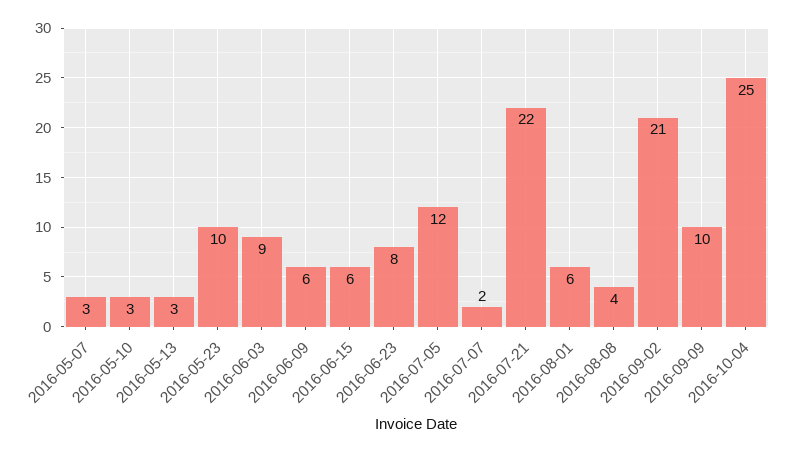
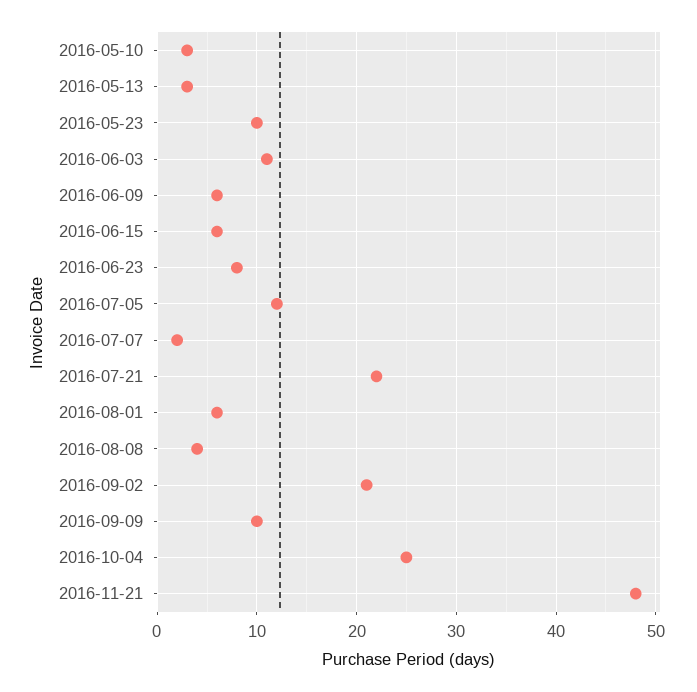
2016-05-07: 3 -> none
2016-06-03: 9 -> 11
2016-11-21: none -> 48

